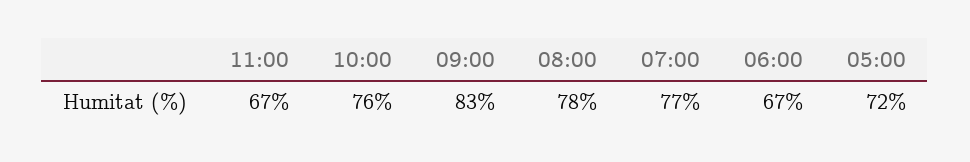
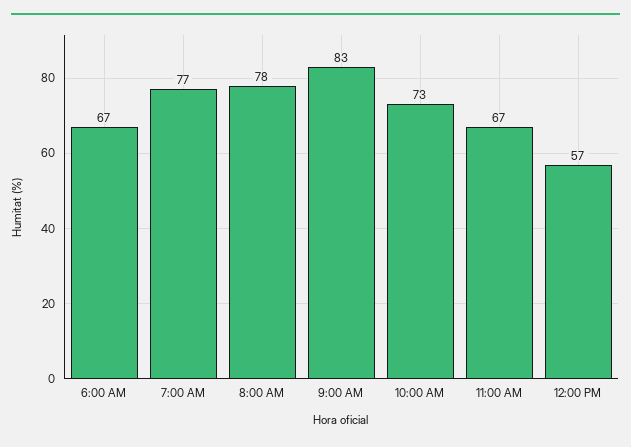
10:00: 76 -> 73
05:00: 72 -> none
12:00 PM: none -> 57

